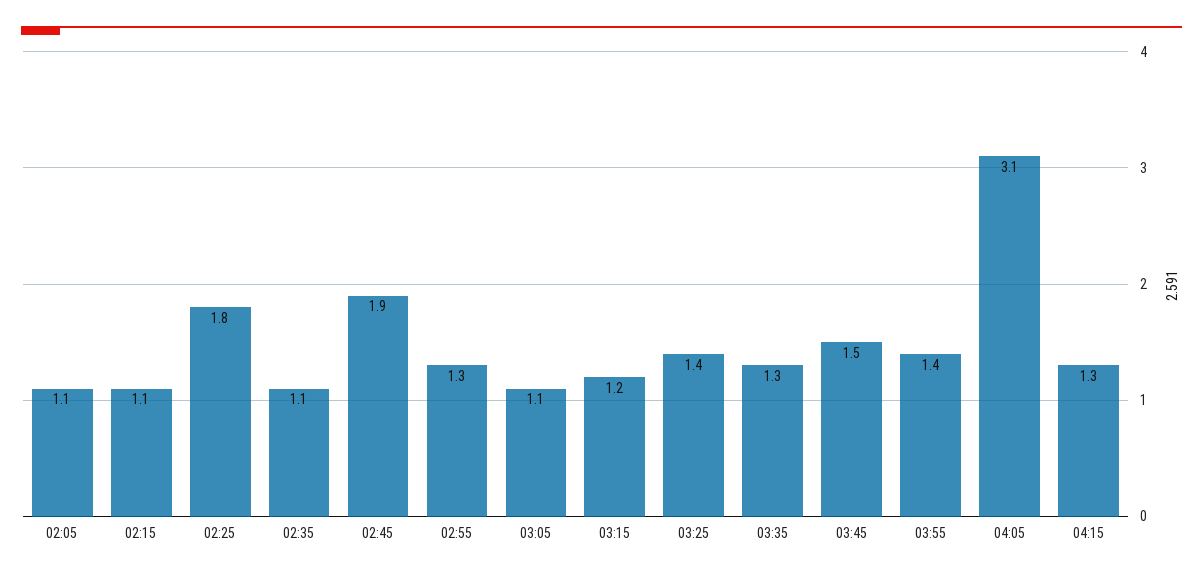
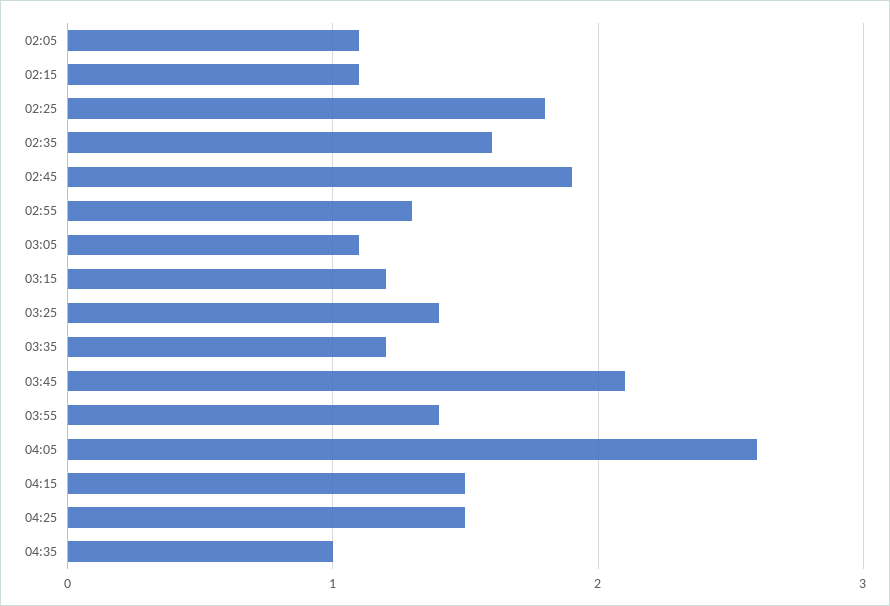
02:35: 1.1 -> 1.6
03:35: 1.3 -> 1.2
03:45: 1.5 -> 2.1
04:05: 3.1 -> 2.6
04:15: 1.3 -> 1.5
04:25: none -> 1.5
04:35: none -> 1

